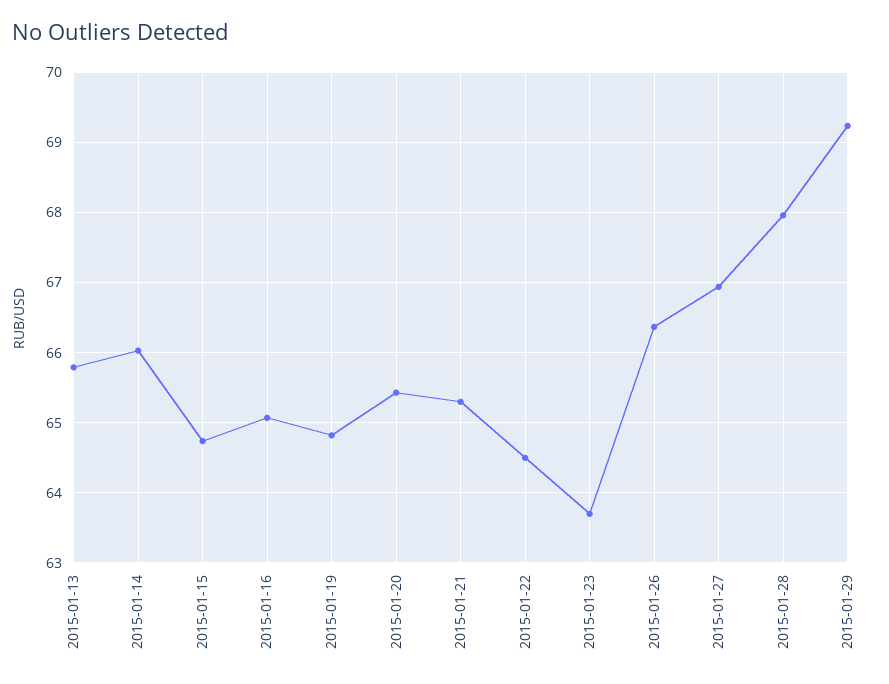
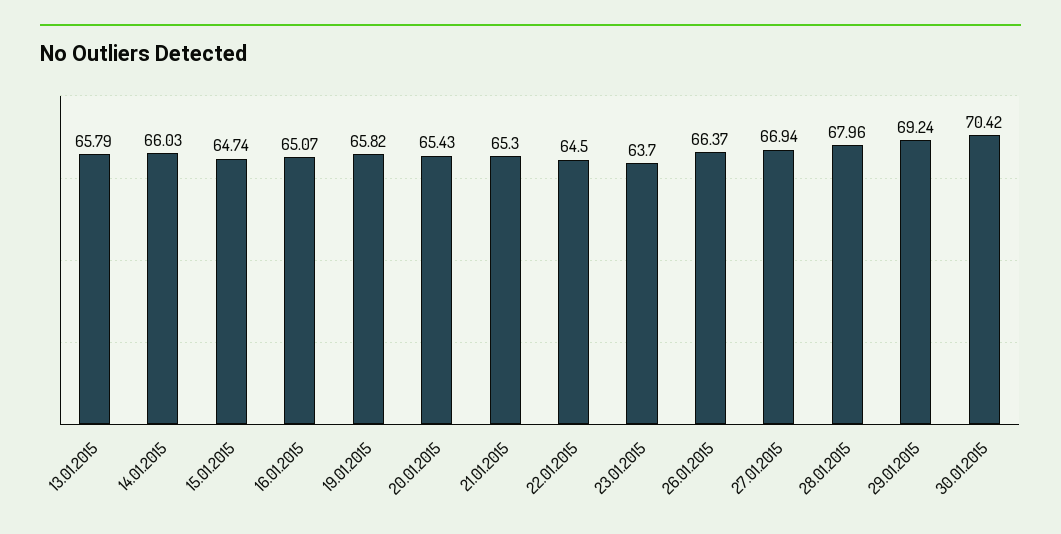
2015-01-19: 64.8 -> 65.82
30.01.2015: none -> 70.42

